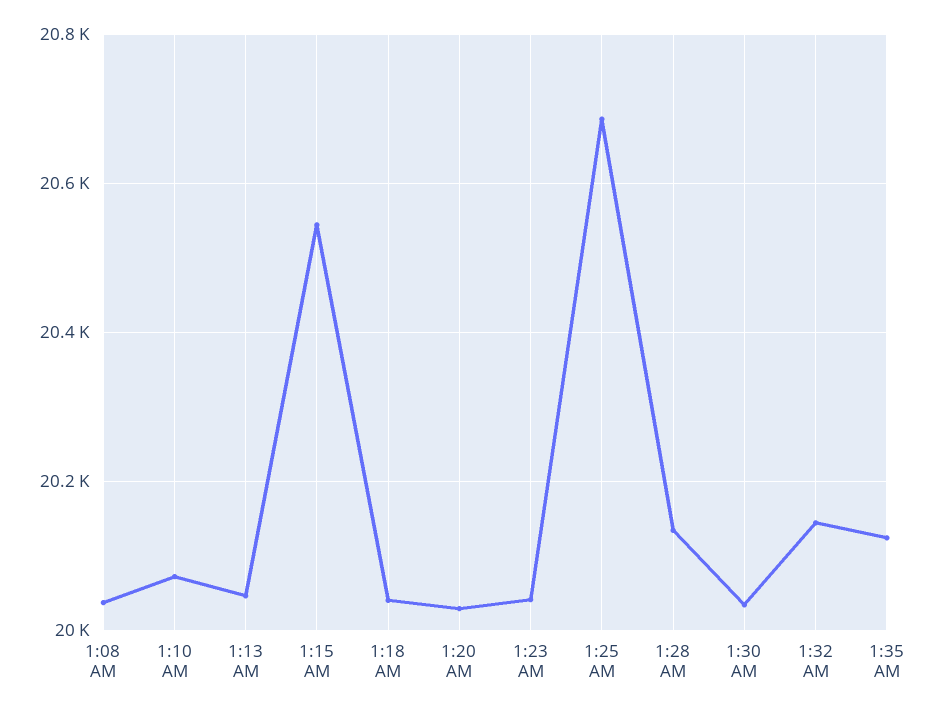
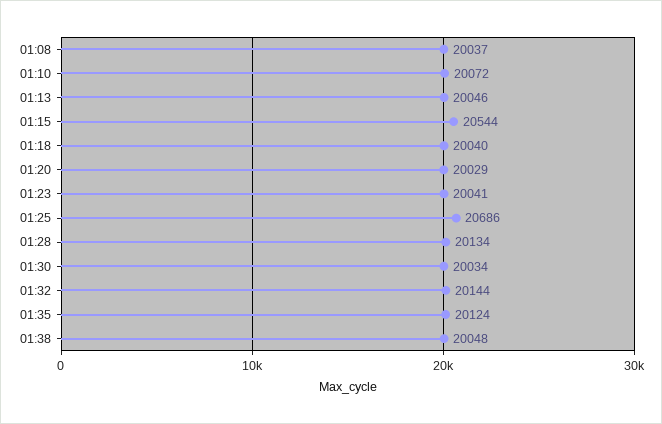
01:38: none -> 20048

